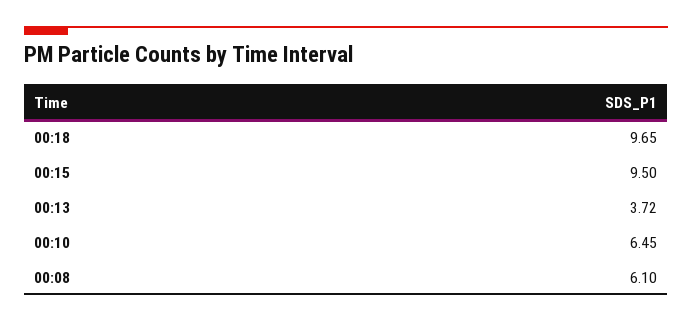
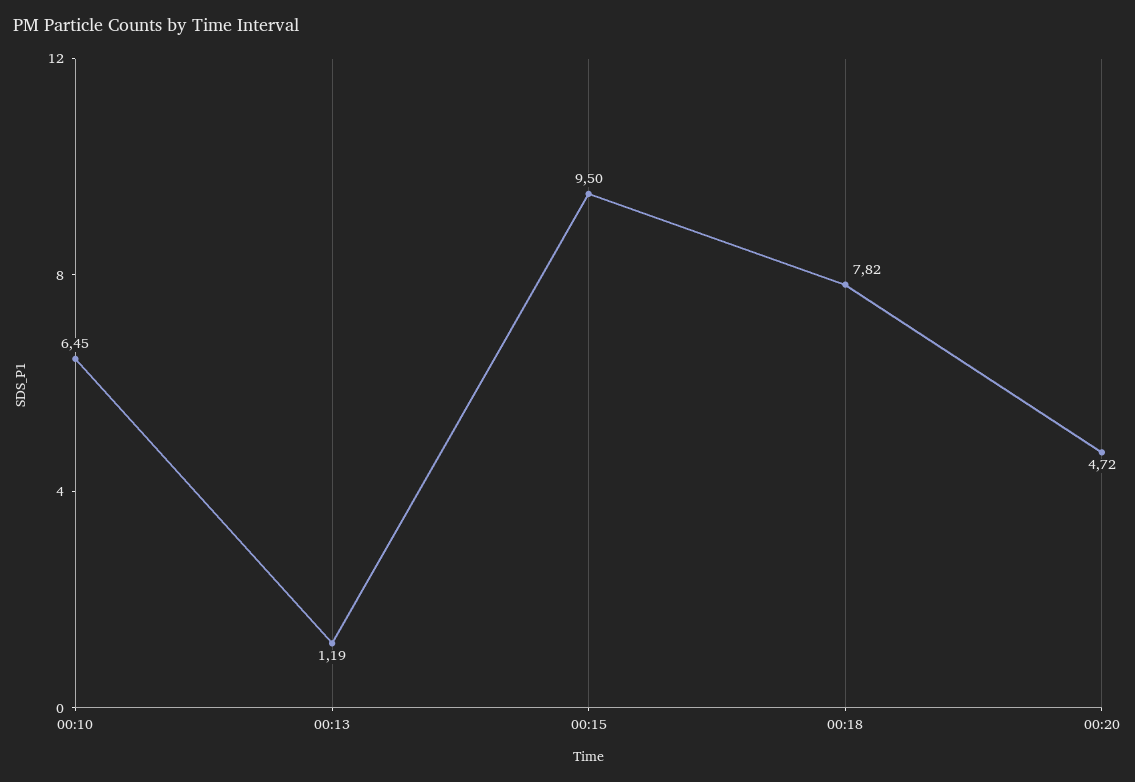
00:18: 9.65 -> 7.82
00:13: 3.72 -> 1.19
00:08: 6.1 -> none
00:20: none -> 4.72

